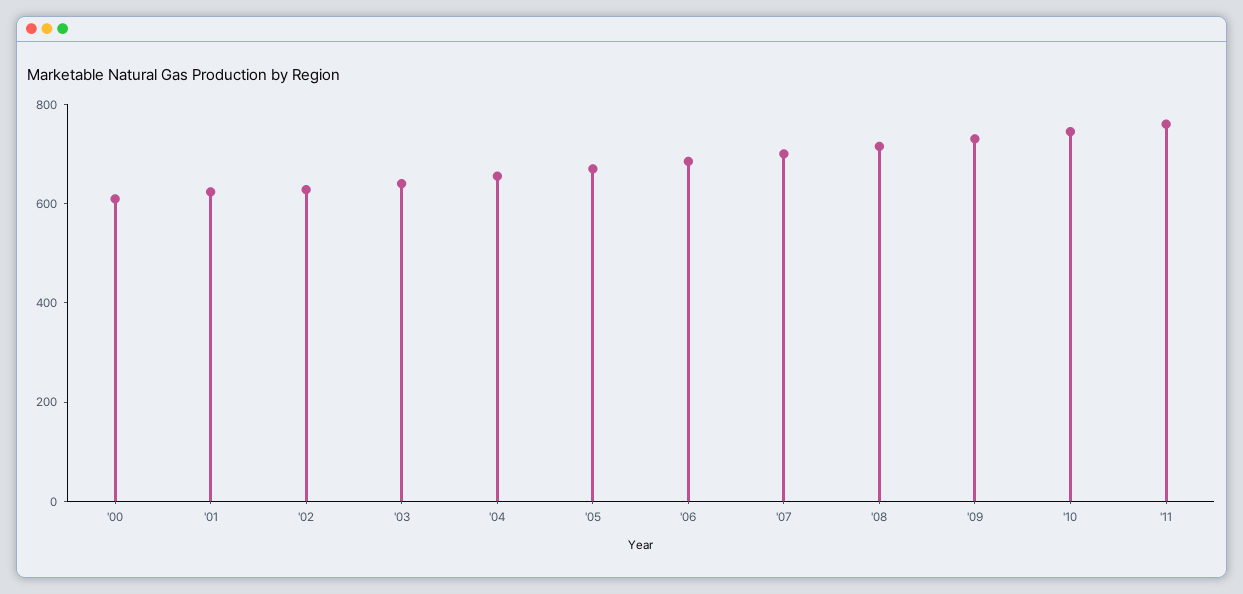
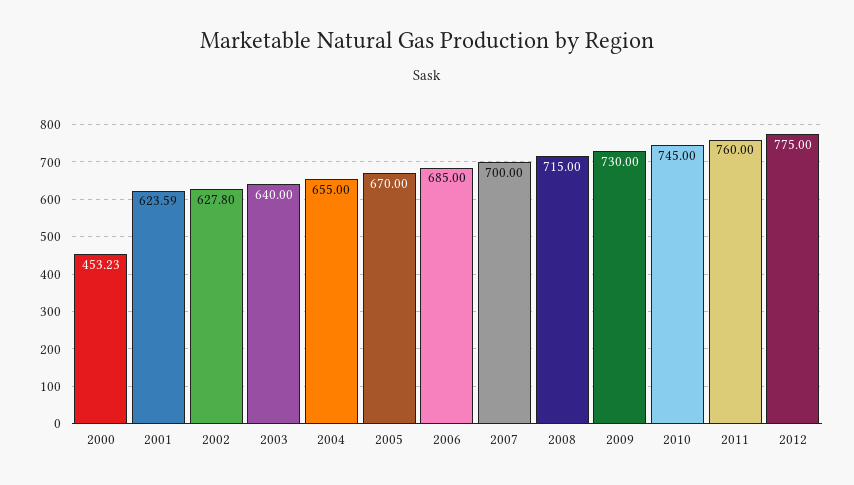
'00: 600 -> 453.23
2012: none -> 775

